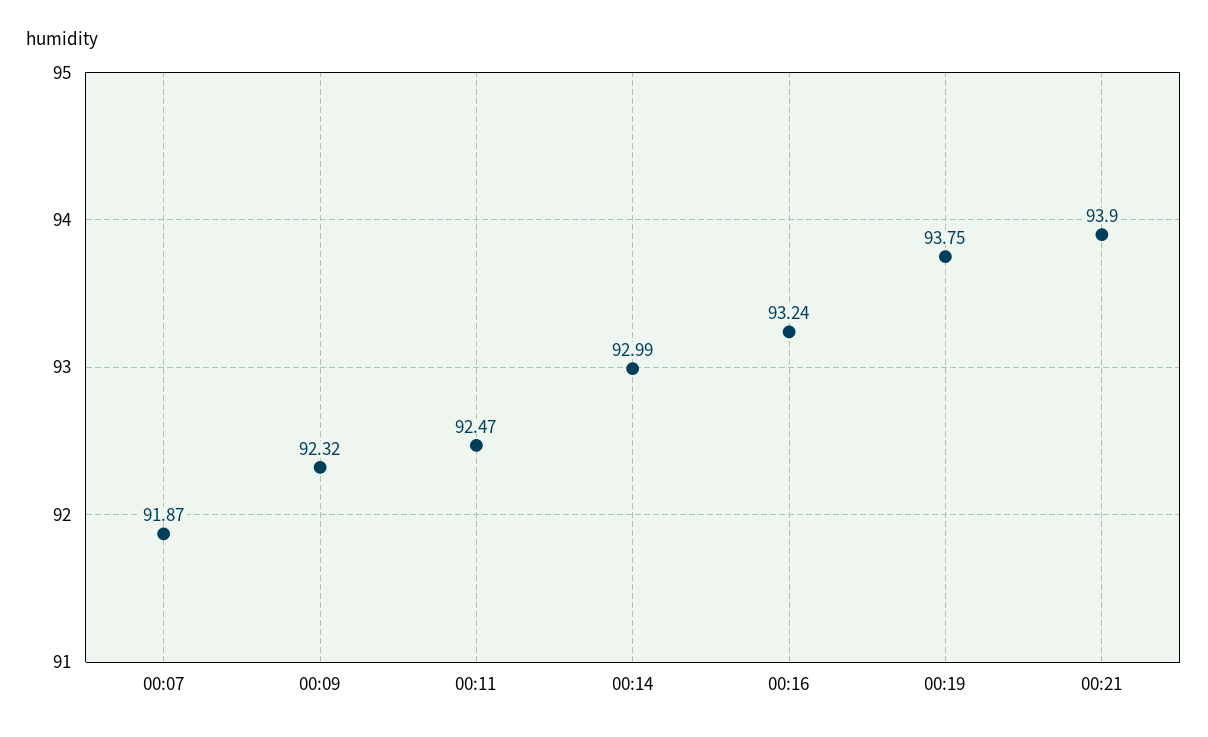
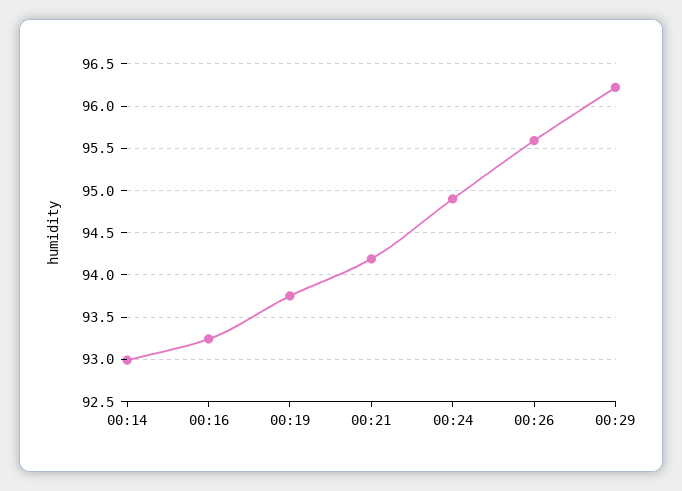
00:07: 91.87 -> none
00:09: 92.32 -> none
00:11: 92.47 -> none
00:21: 93.9 -> 94.2
00:24: none -> 94.9
00:26: none -> 95.6
00:29: none -> 96.2

